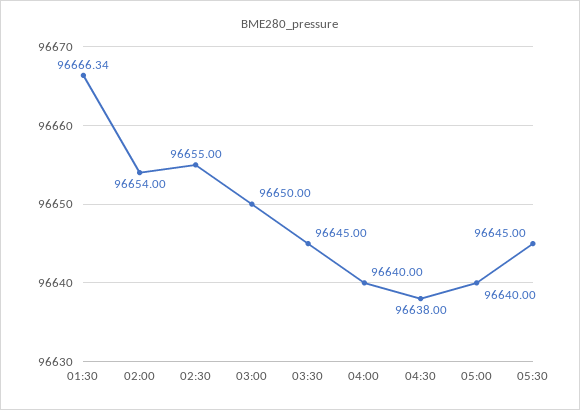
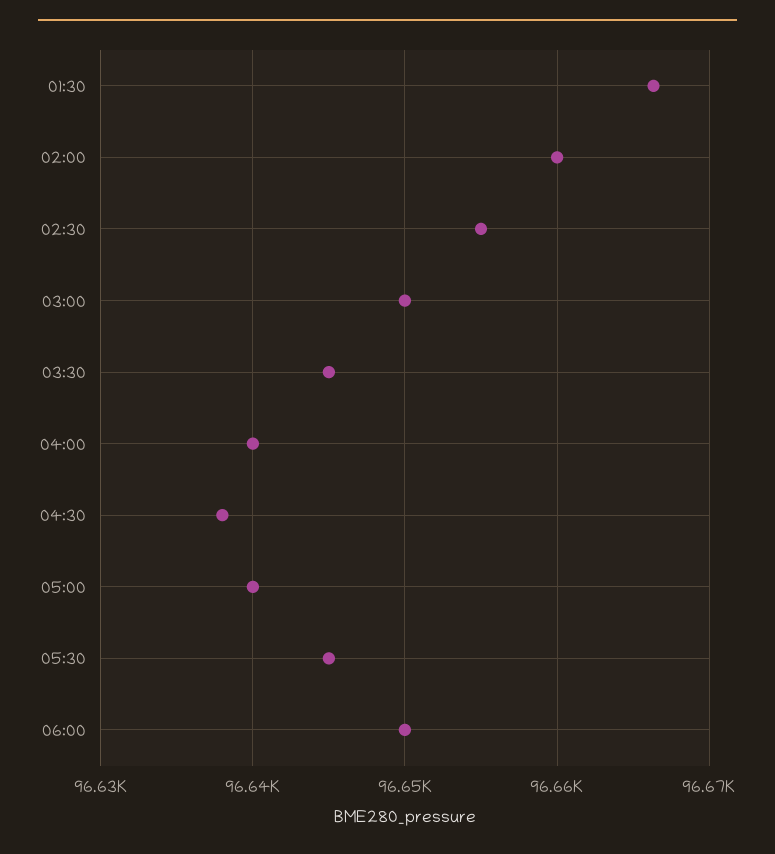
02:00: 96654 -> 96660
06:00: none -> 96650

